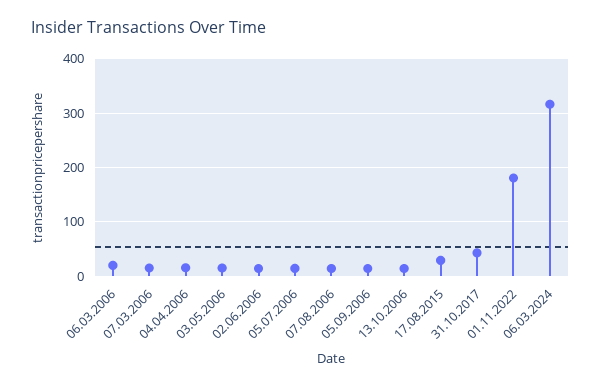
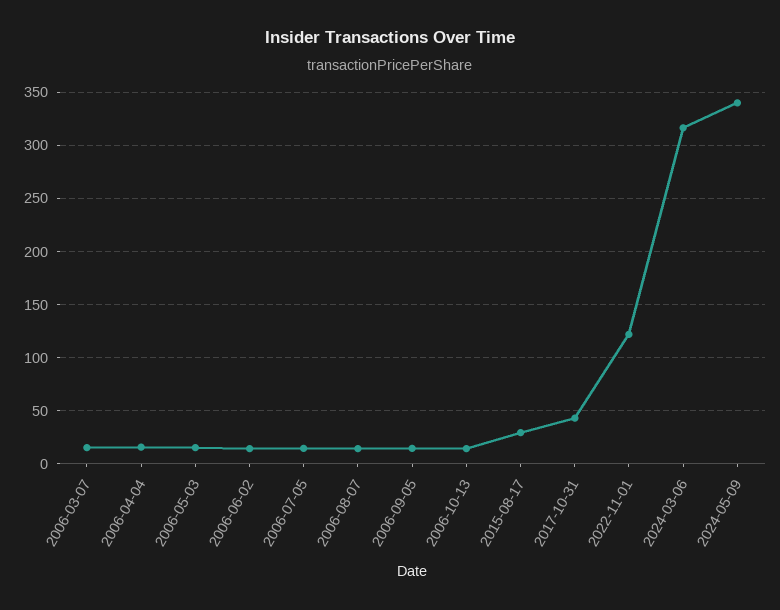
06.03.2006: 20 -> none
01.11.2022: 180 -> 120
2024-05-09: none -> 340

